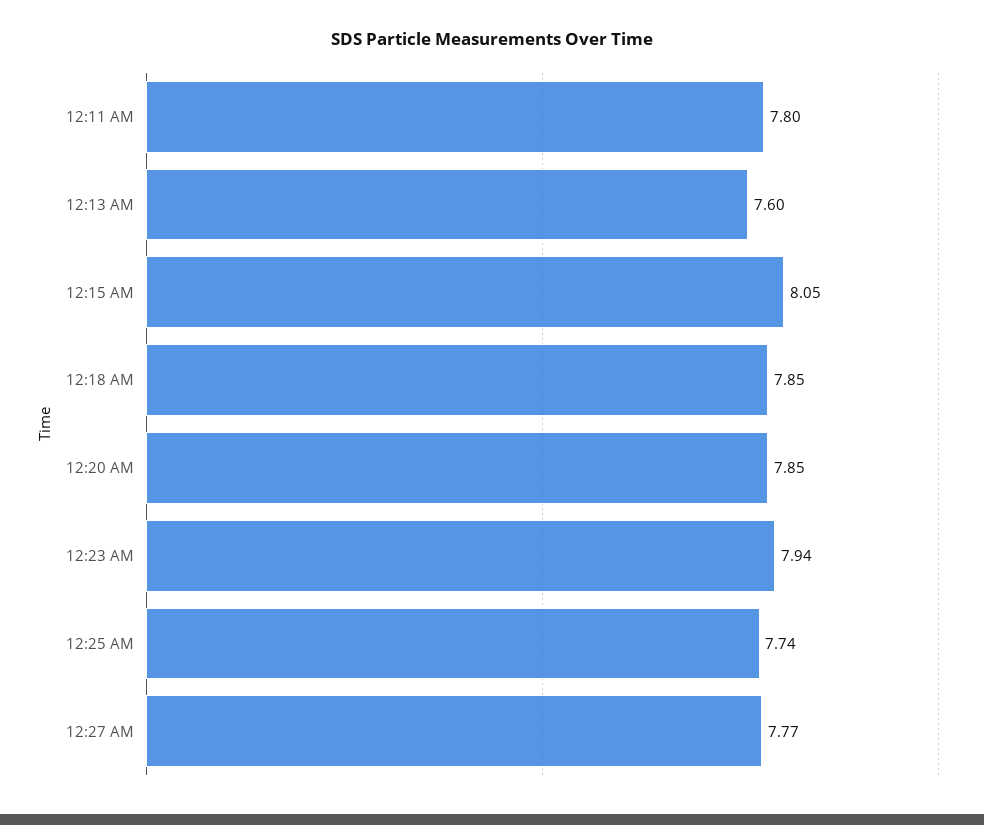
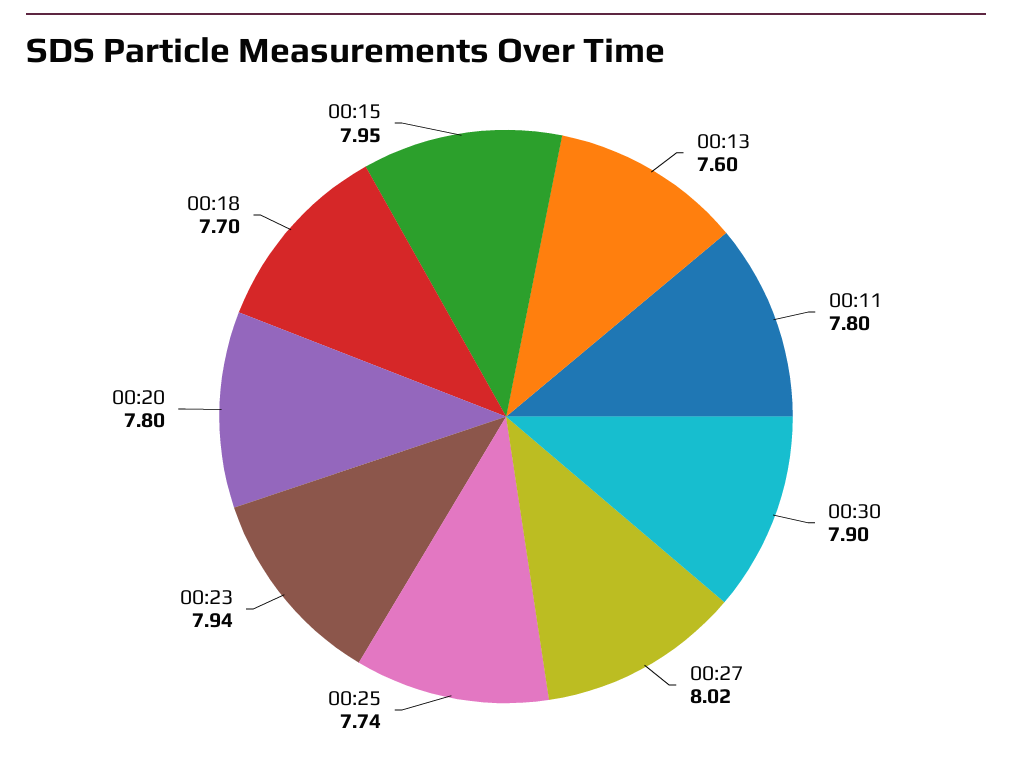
12:15 AM: 8.05 -> 7.95
12:18 AM: 7.85 -> 7.7
12:20 AM: 7.85 -> 7.8
12:27 AM: 7.77 -> 8.02
00:30: none -> 7.9

